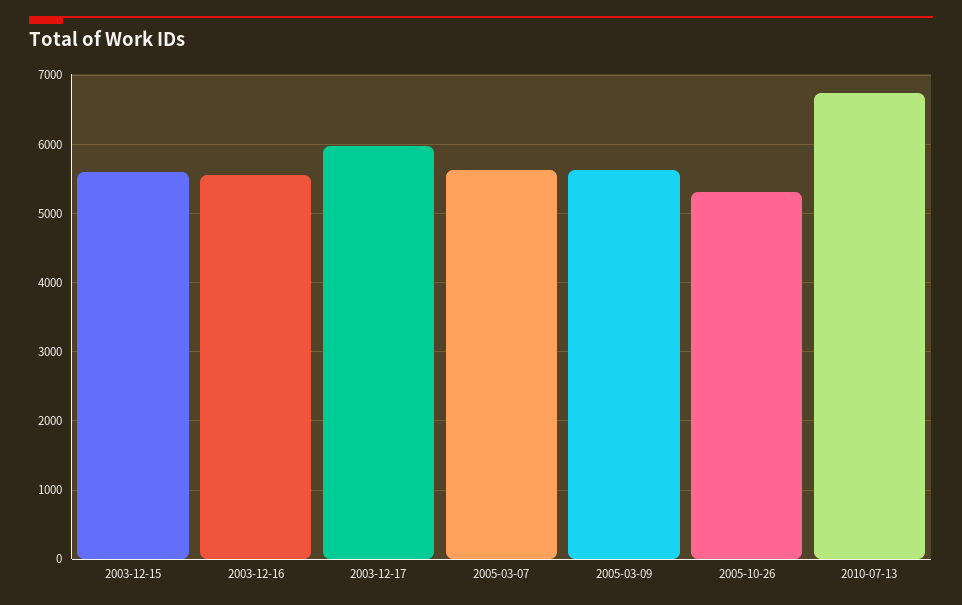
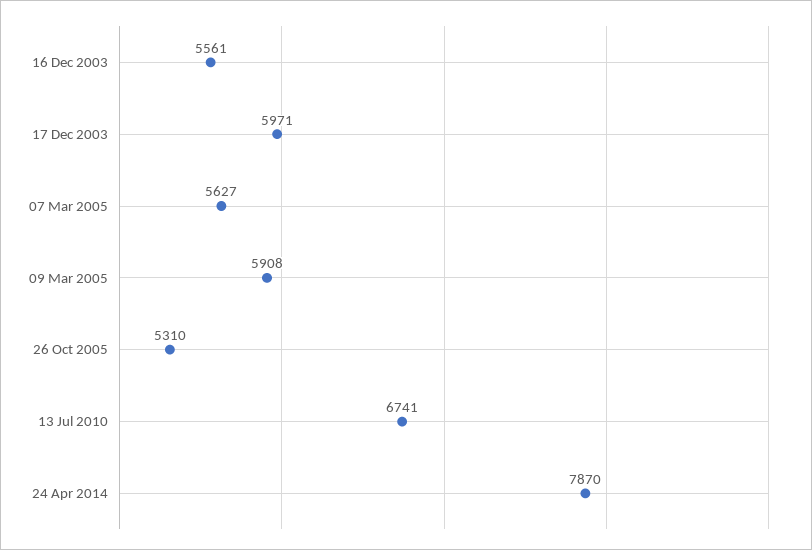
2003-12-15: 5600 -> none
2005-03-09: 5600 -> 5908
24 Apr 2014: none -> 7870

